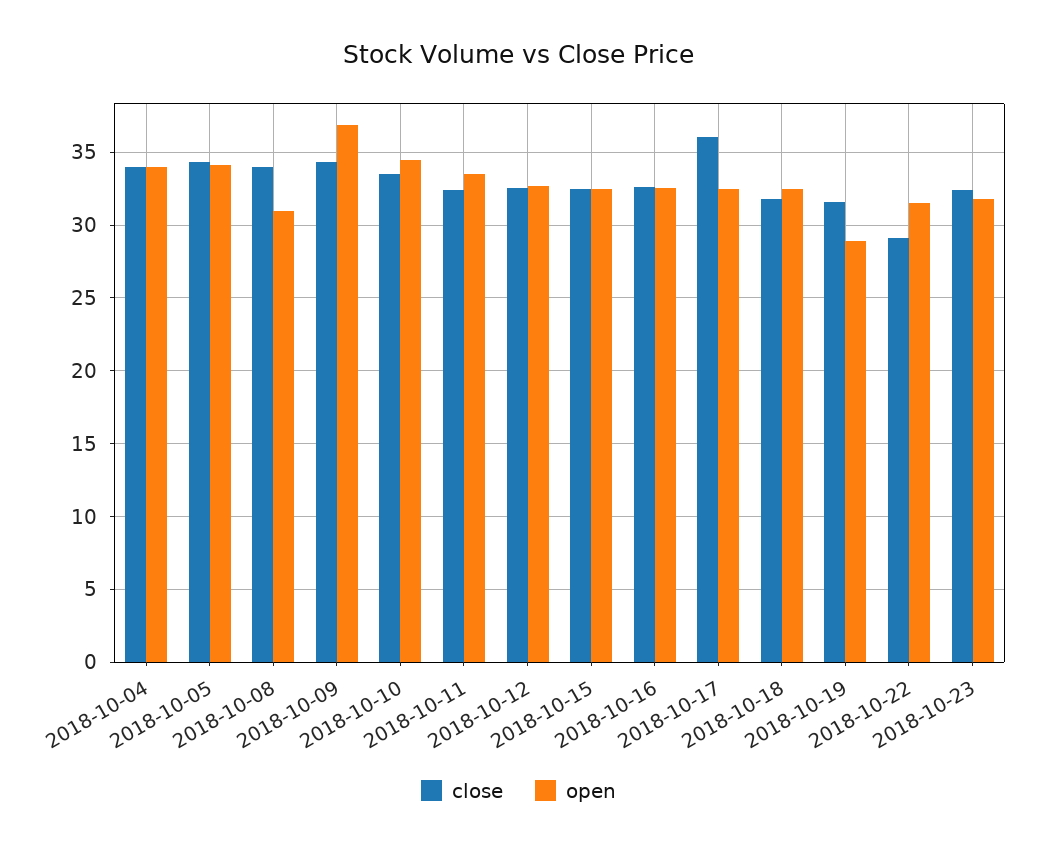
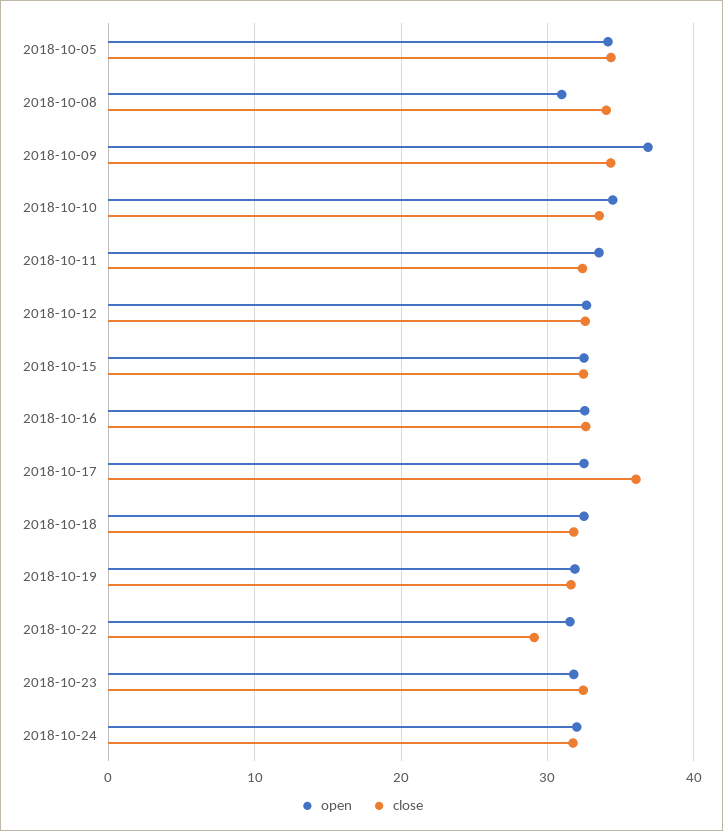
close, 2018-10-04: 34 -> none
open, 2018-10-04: 34 -> none
open, 2018-10-19: 29 -> 32
open, 2018-10-24: none -> 32
close, 2018-10-24: none -> 32

